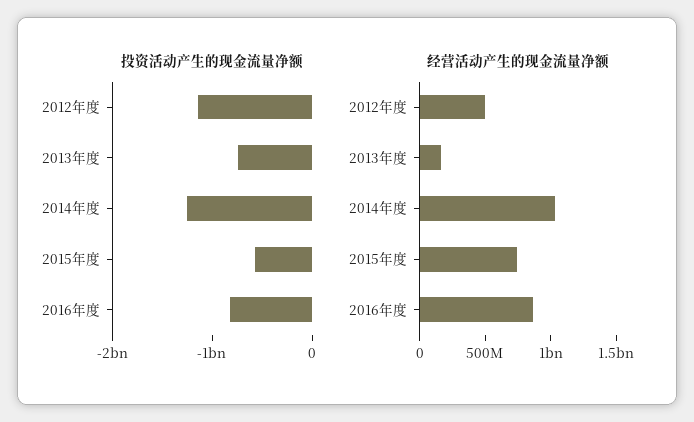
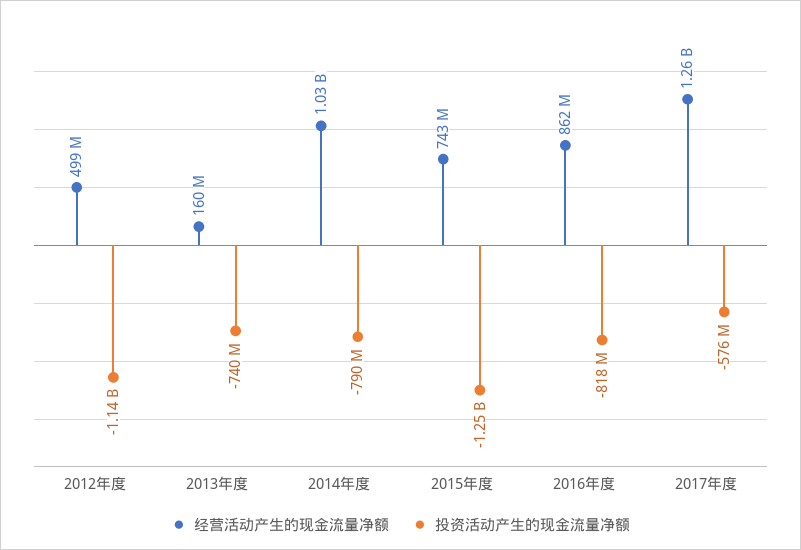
投资活动产生的现金流量净额, 2014年度: -1200000000 -> -790000000
投资活动产生的现金流量净额, 2015年度: -600000000 -> -1250000000
经营活动产生的现金流量净额, 2017年度: none -> 1260000000
投资活动产生的现金流量净额, 2017年度: none -> -576000000

